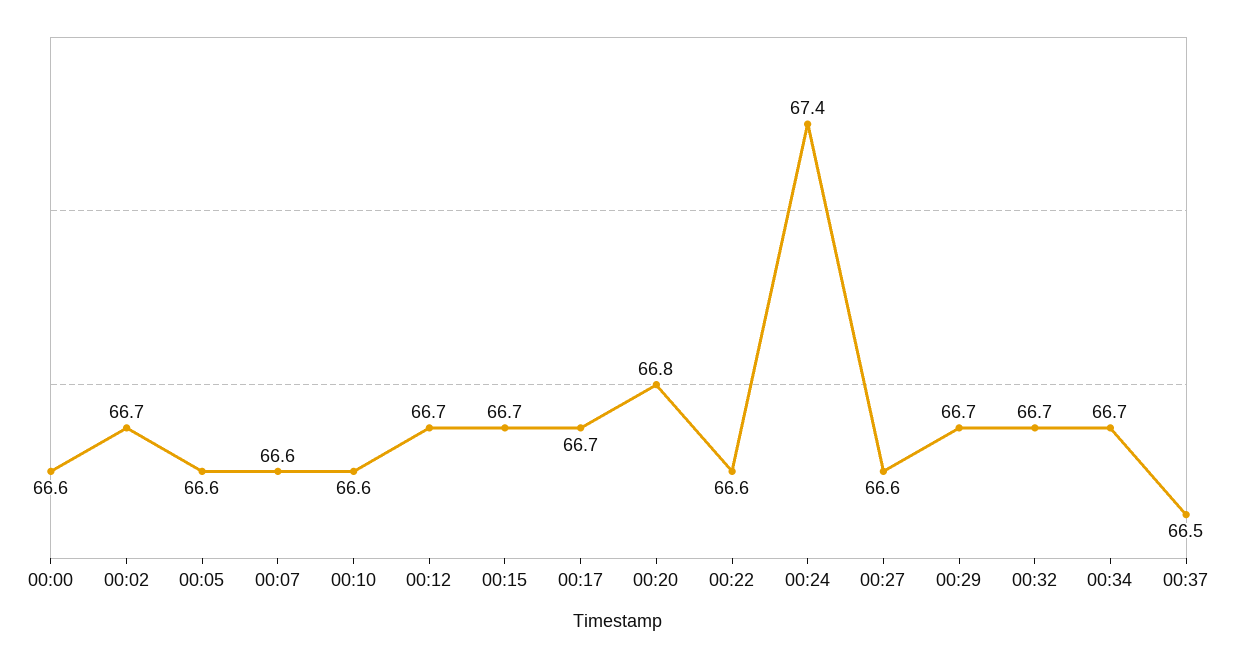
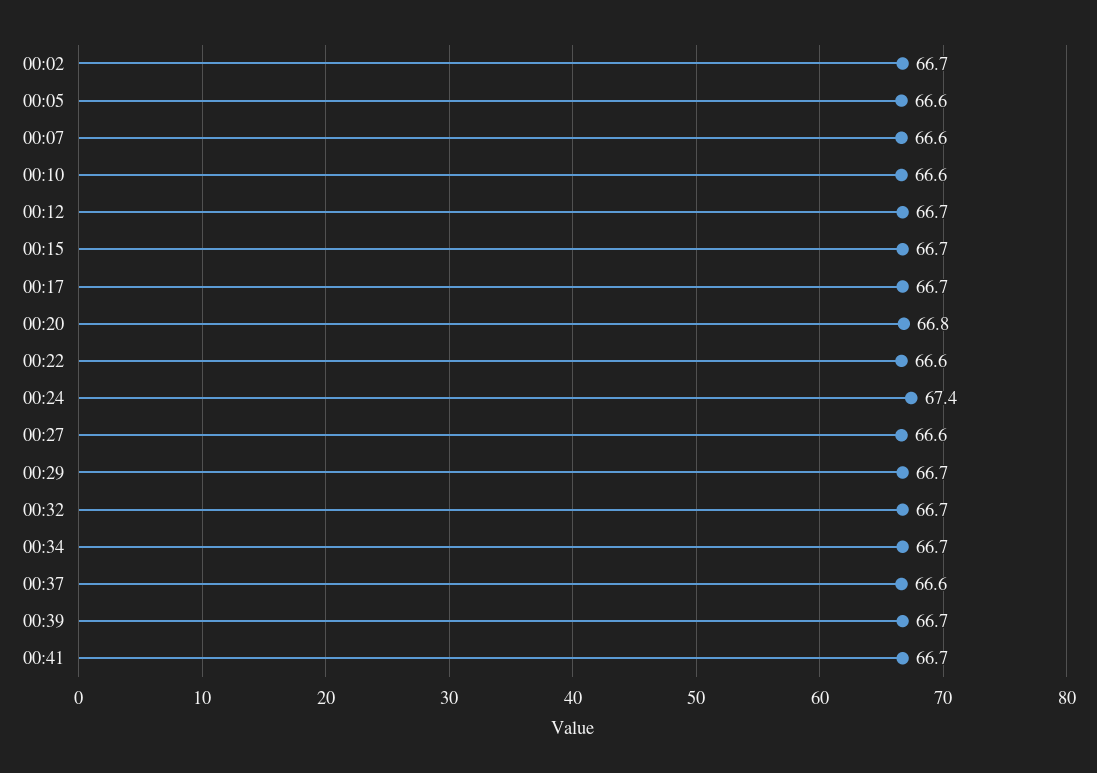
00:00: 66.6 -> none
00:37: 66.5 -> 66.6
00:39: none -> 66.7
00:41: none -> 66.7

